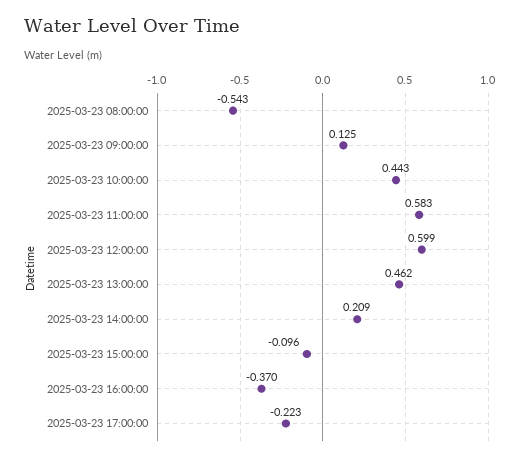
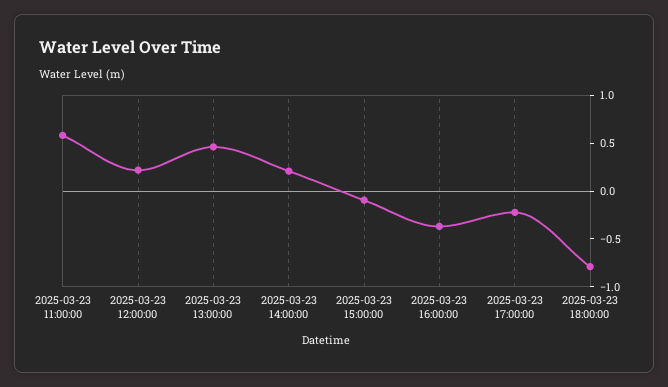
2025-03-23 08:00:00: -0.543 -> none
2025-03-23 09:00:00: 0.125 -> none
2025-03-23 10:00:00: 0.443 -> none
2025-03-23 12:00:00: 0.599 -> 0.2
2025-03-23 18:00:00: none -> -0.8

